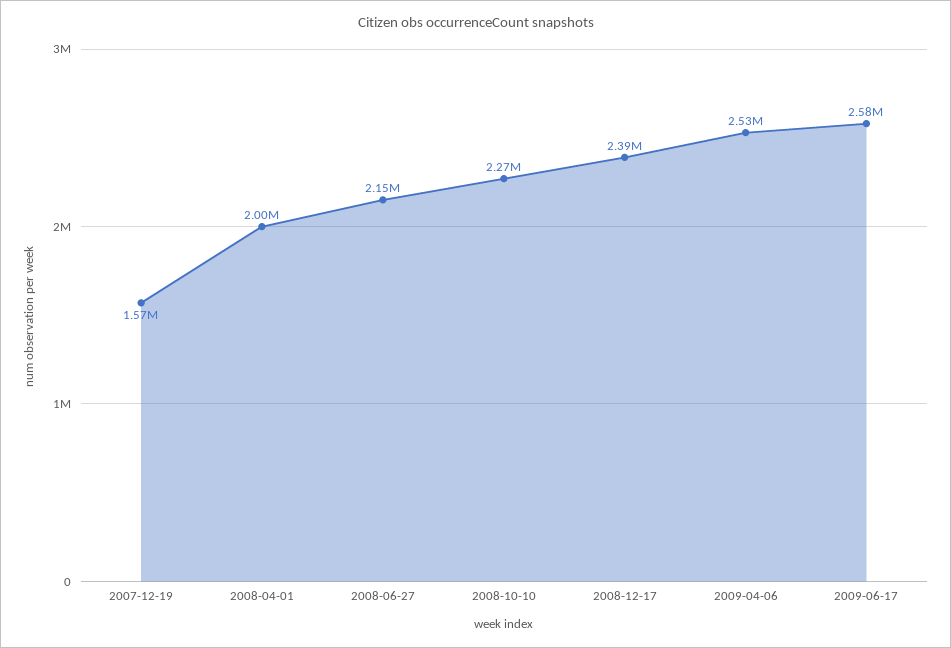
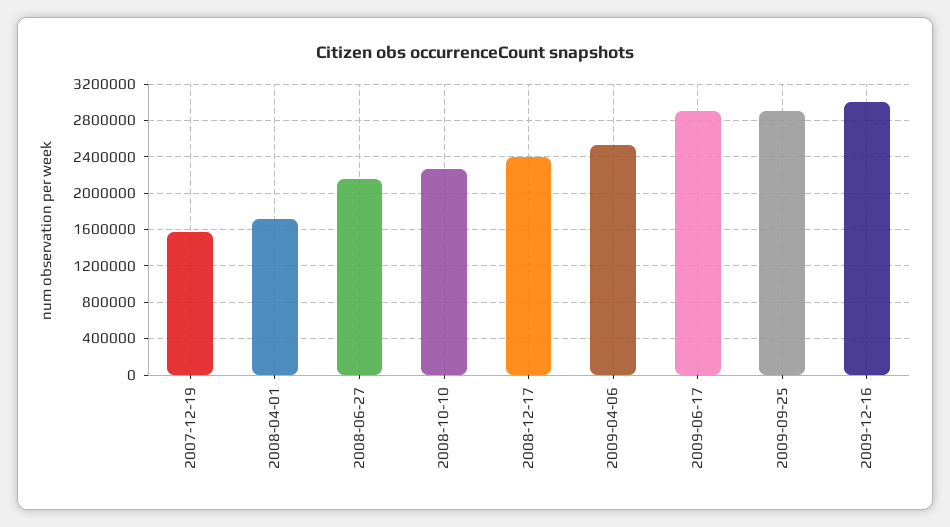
2008-04-01: 2000000 -> 1700000
2009-06-17: 2580000 -> 2900000
2009-09-25: none -> 2900000
2009-12-16: none -> 3000000

